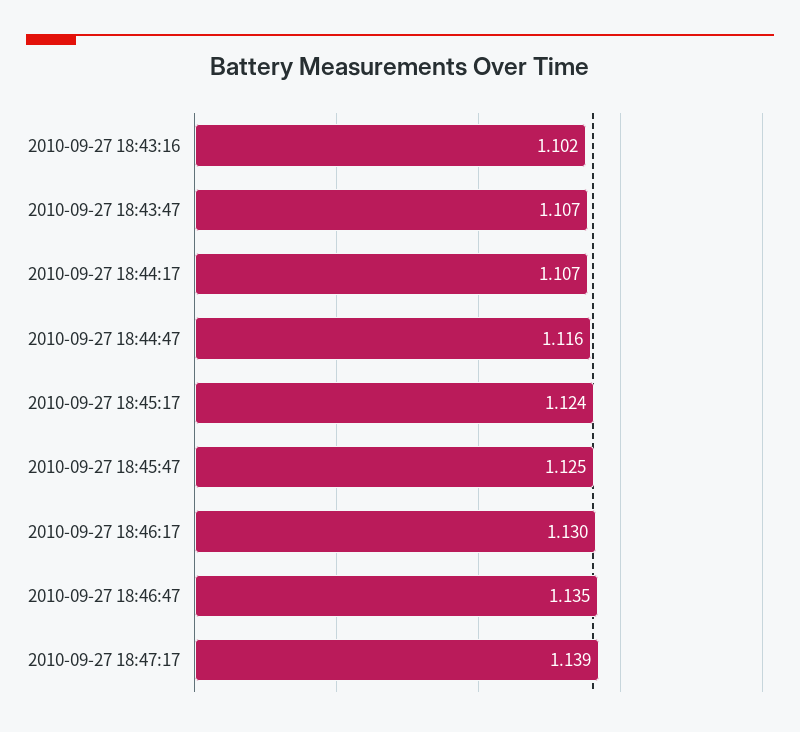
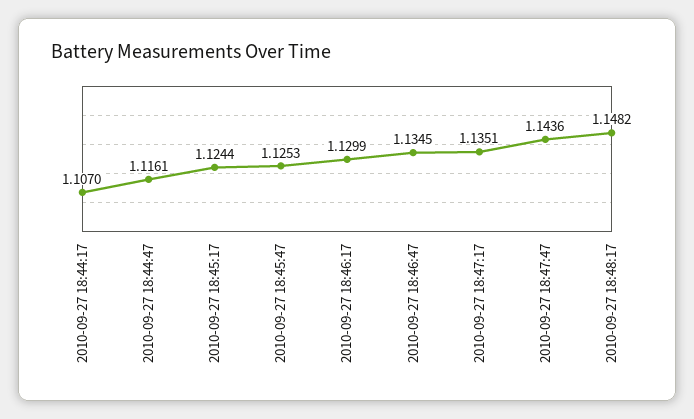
2010-09-27 18:43:16: 1.102 -> none
2010-09-27 18:43:47: 1.107 -> none
2010-09-27 18:47:17: 1.139 -> 1.1351
2010-09-27 18:47:47: none -> 1.1436
2010-09-27 18:48:17: none -> 1.1482

